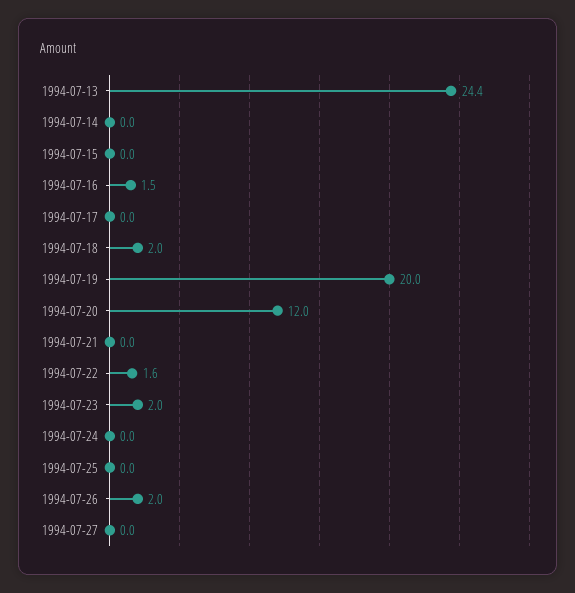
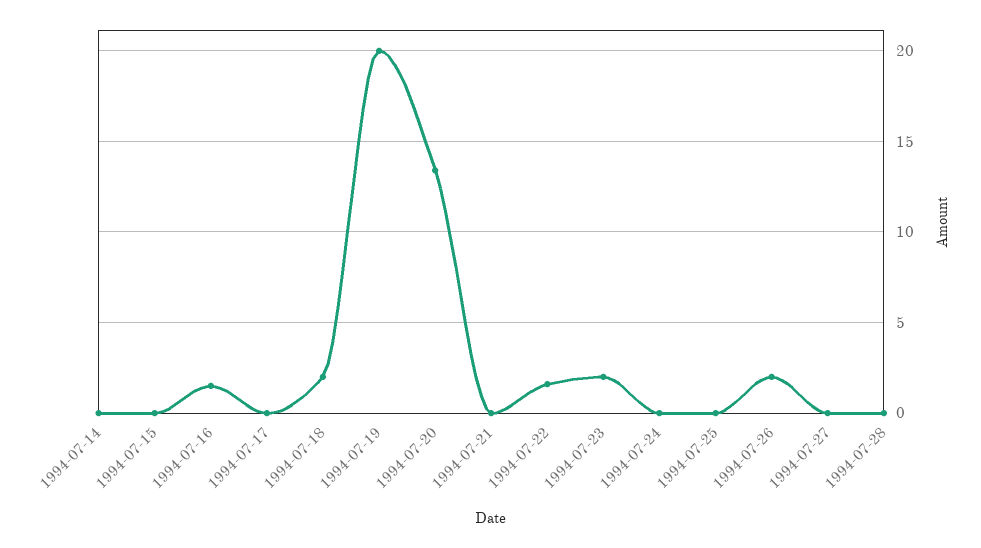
1994-07-13: 24.4 -> none
1994-07-20: 12 -> 13.5
1994-07-28: none -> 0

